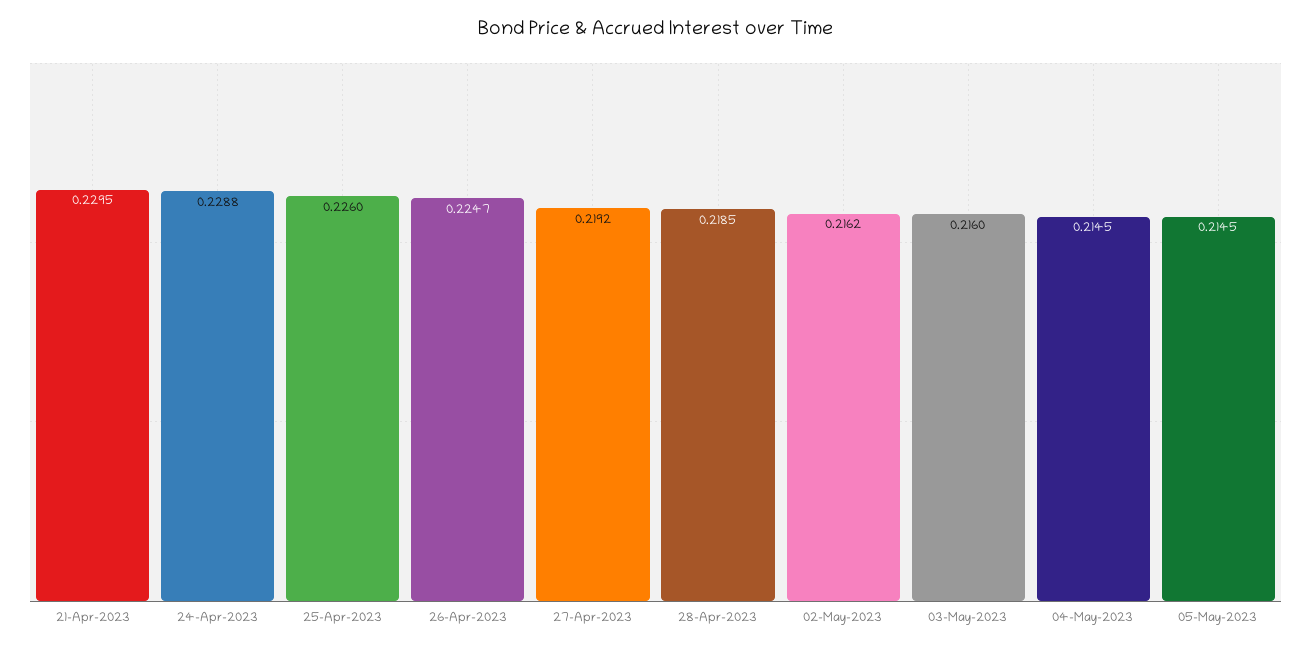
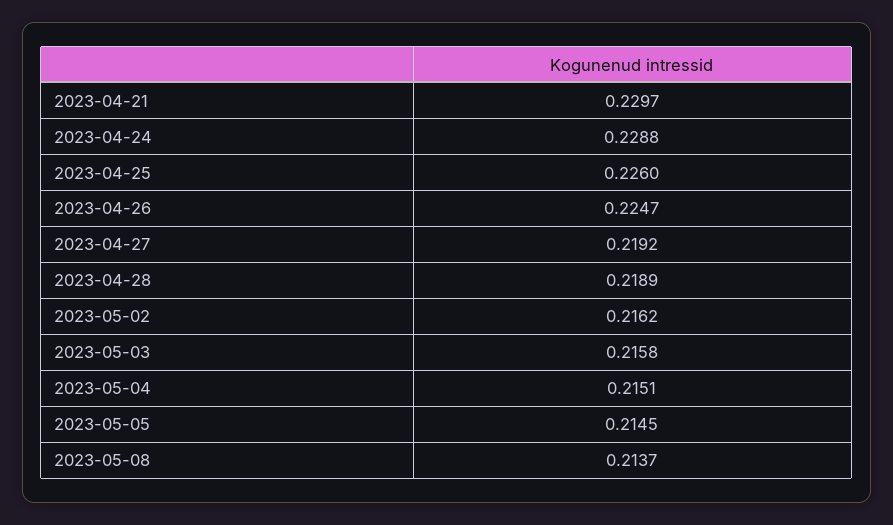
21-Apr-2023: 0.2295 -> 0.2297
28-Apr-2023: 0.2185 -> 0.2189
03-May-2023: 0.216 -> 0.2158
04-May-2023: 0.2145 -> 0.2151
2023-05-08: none -> 0.2137

